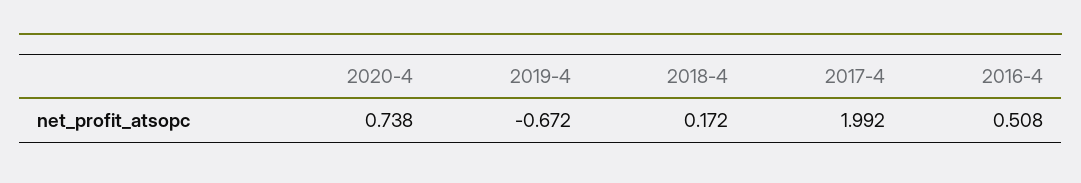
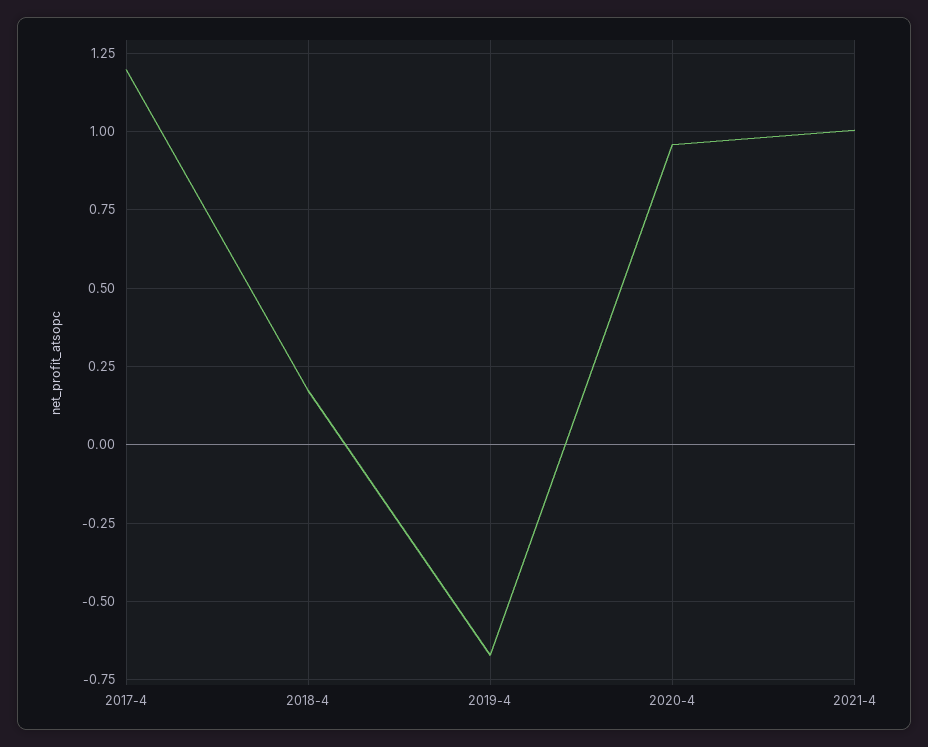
2020-4: 0.738 -> 0.95
2017-4: 1.992 -> 1.2
2016-4: 0.508 -> none
2021-4: none -> 1

